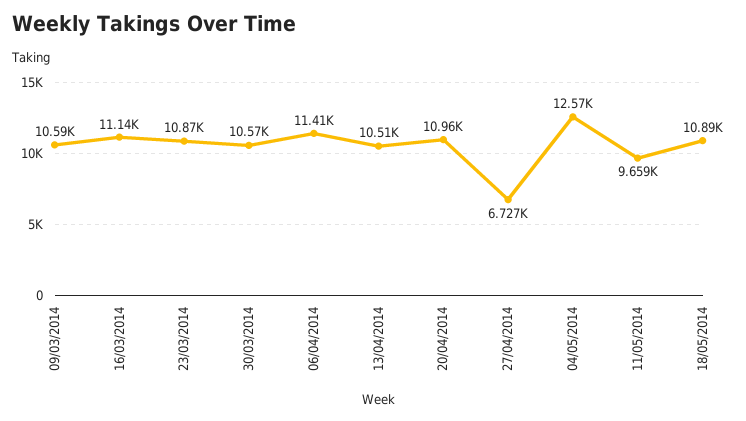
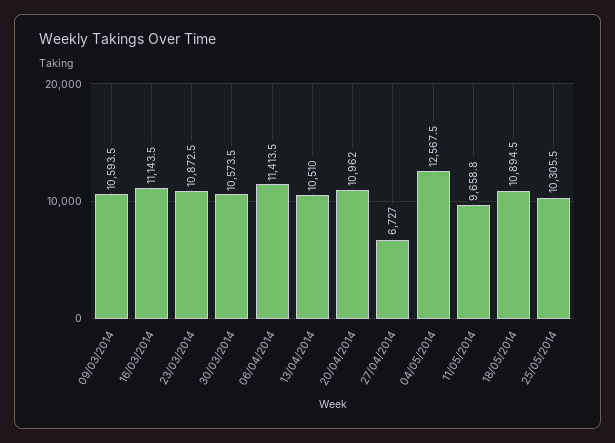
25/05/2014: none -> 10305.5

